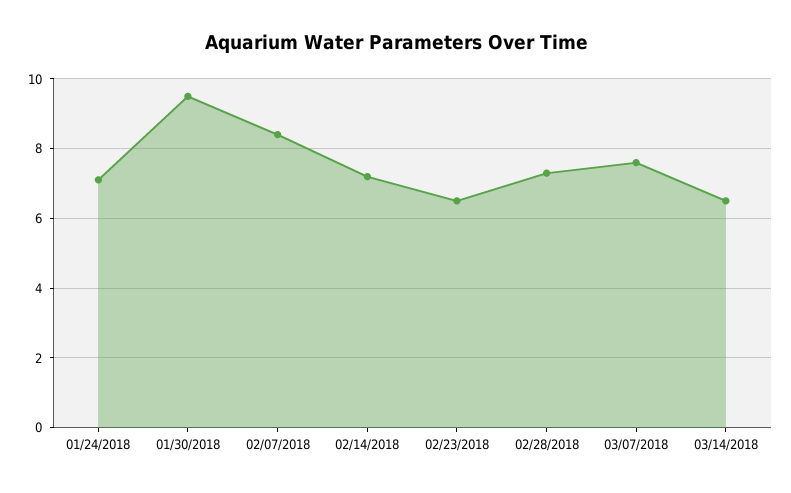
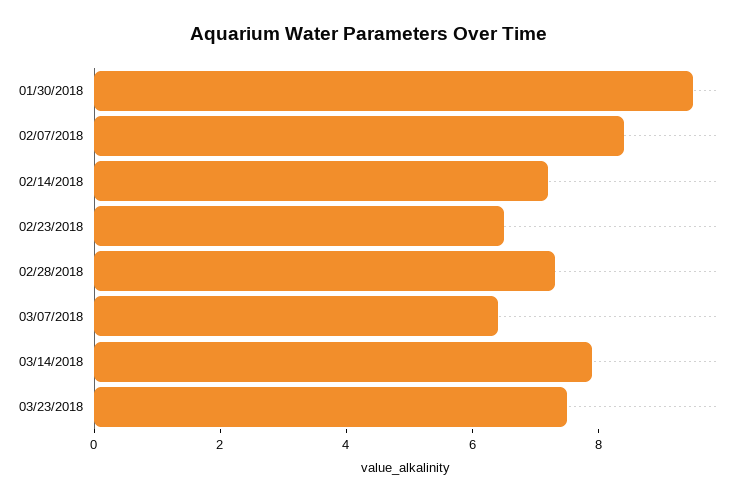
01/24/2018: 7 -> none
03/07/2018: 7.5 -> 6.5
03/14/2018: 6.5 -> 8
03/23/2018: none -> 7.5

